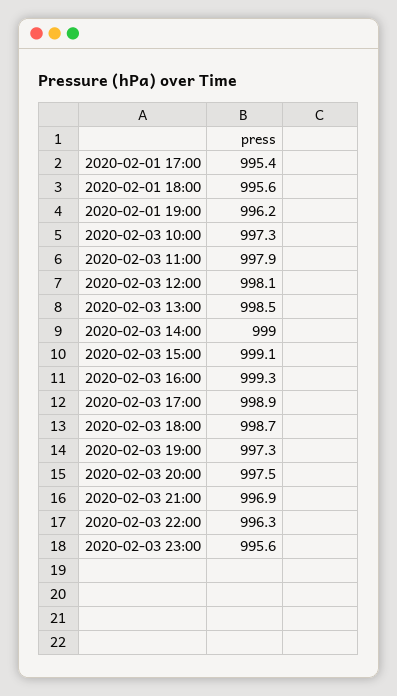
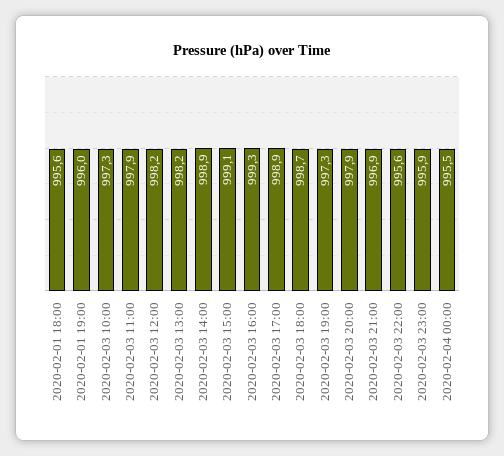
2020-02-01 17:00: 995.4 -> none
2020-02-01 19:00: 996.2 -> 996
2020-02-03 12:00: 998.1 -> 998.2
2020-02-03 13:00: 998.5 -> 998.2
2020-02-03 14:00: 999 -> 998.9
2020-02-03 20:00: 997.5 -> 997.9
2020-02-03 22:00: 996.3 -> 995.6
2020-02-03 23:00: 995.6 -> 995.9
2020-02-04 00:00: none -> 995.5

